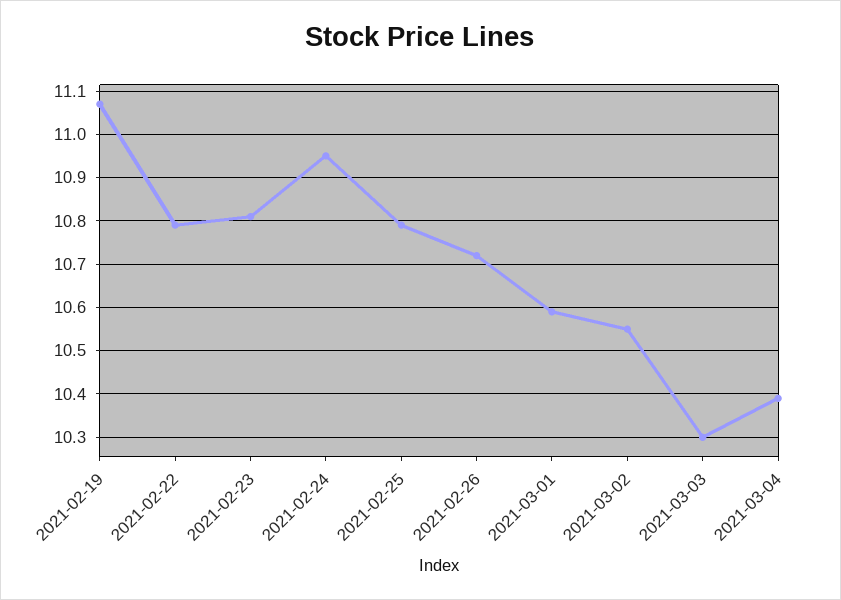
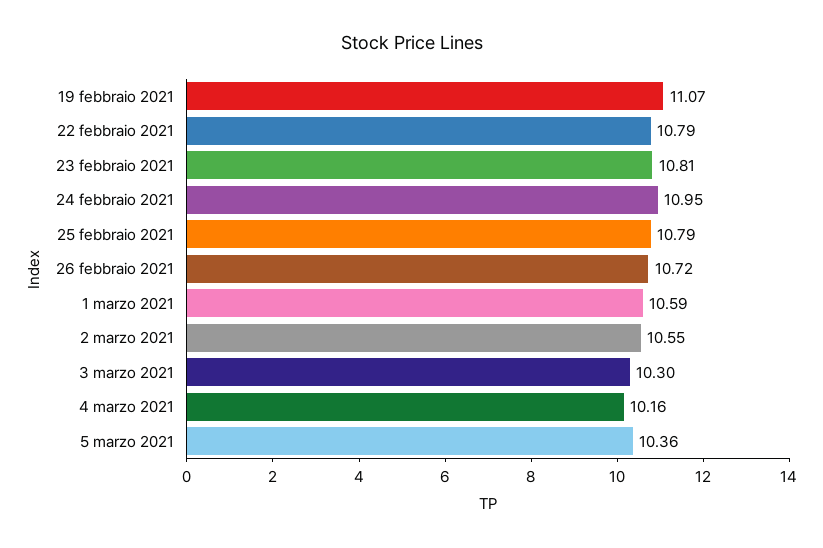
2021-03-04: 10.4 -> 10.16
5 marzo 2021: none -> 10.36

